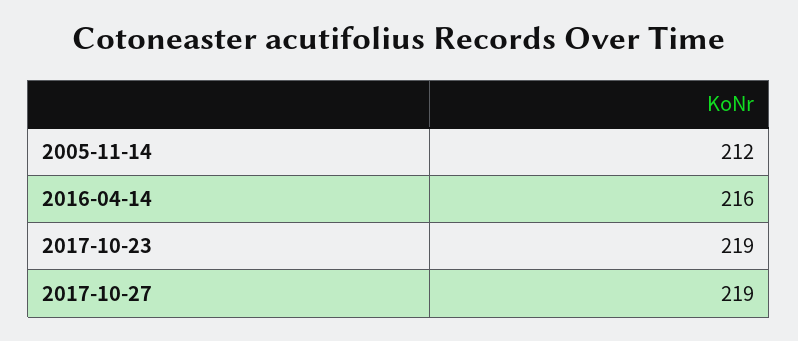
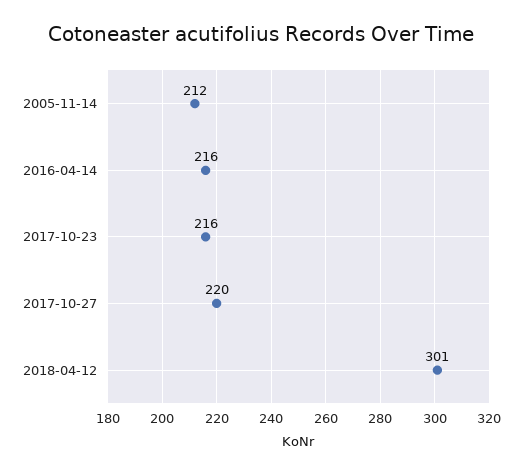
2017-10-23: 219 -> 216
2017-10-27: 219 -> 220
2018-04-12: none -> 301

